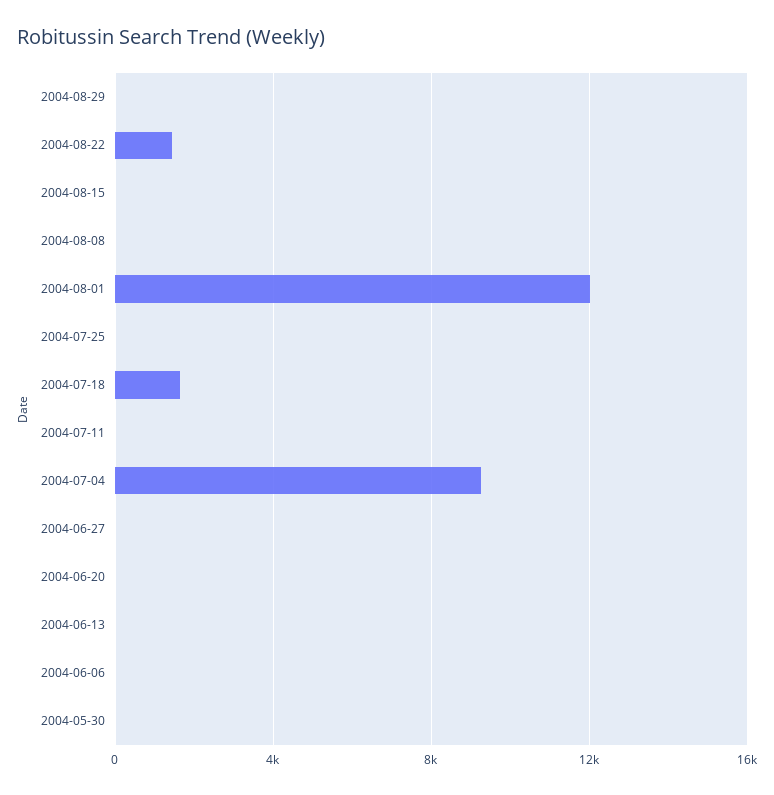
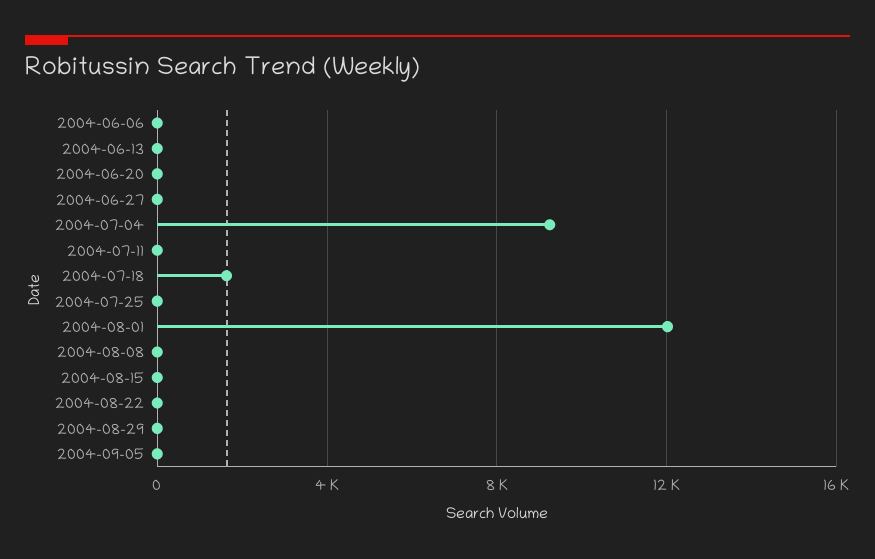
2004-08-22: 1500 -> 0
2004-05-30: 0 -> none
2004-09-05: none -> 0

